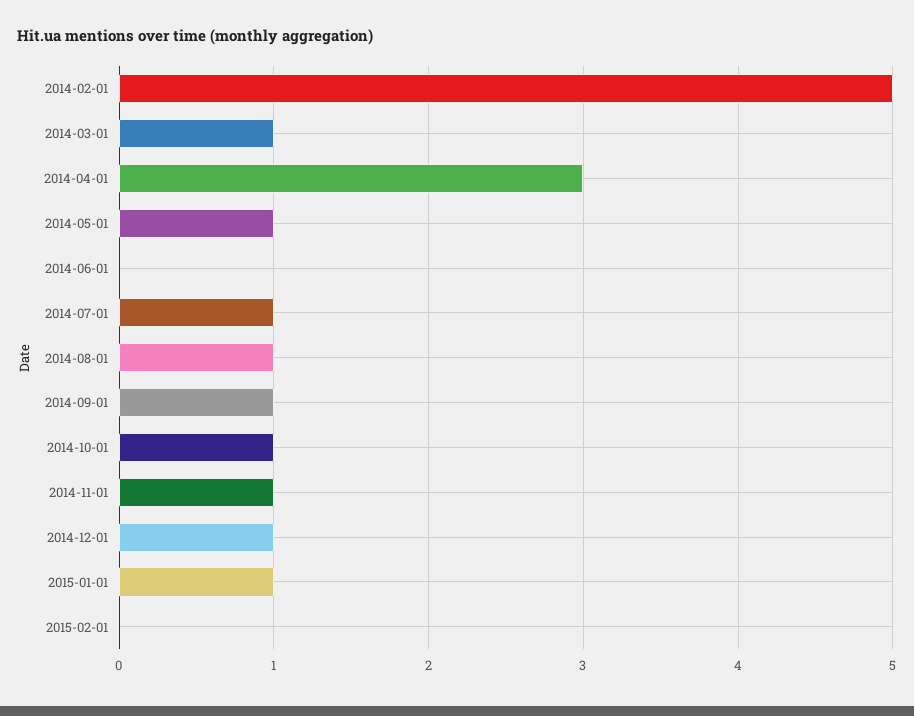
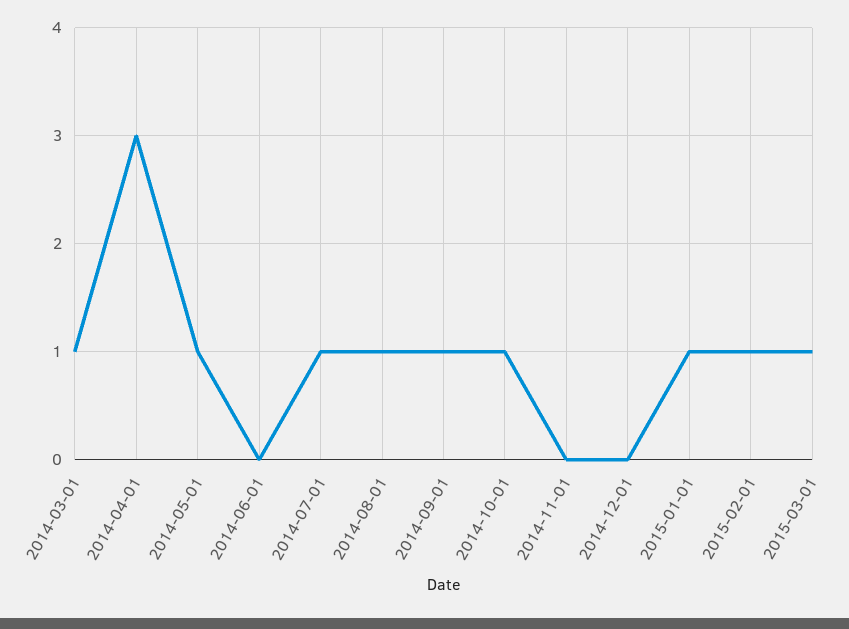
2014-02-01: 5 -> none
2014-11-01: 1 -> 0
2014-12-01: 1 -> 0
2015-02-01: 0 -> 1
2015-03-01: none -> 1

